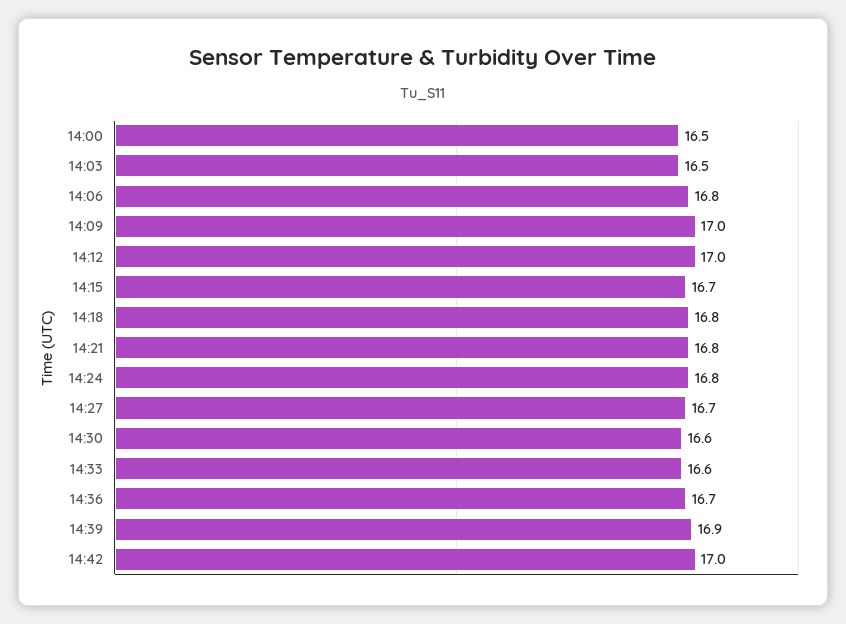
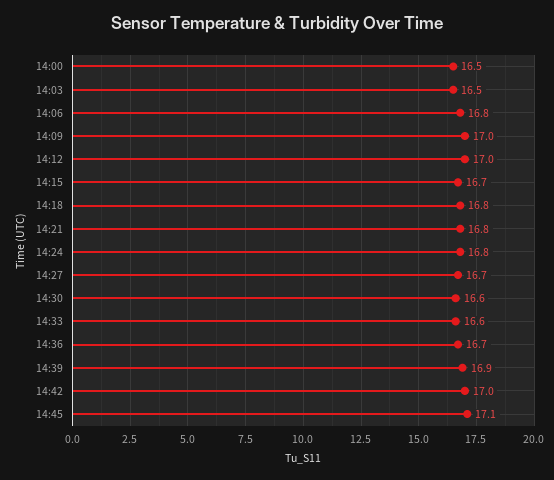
14:45: none -> 17.1

